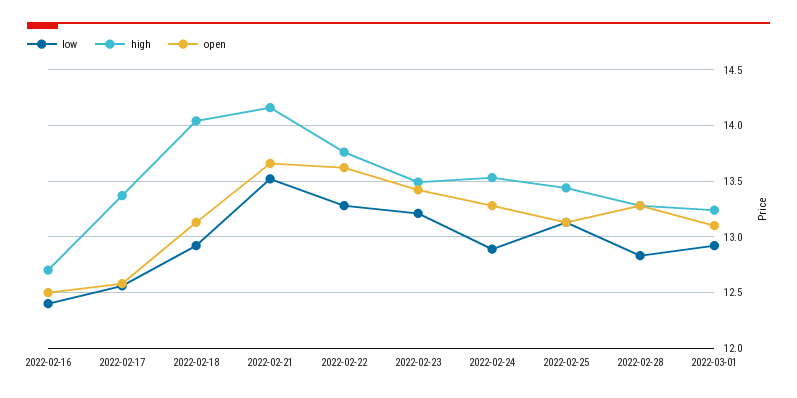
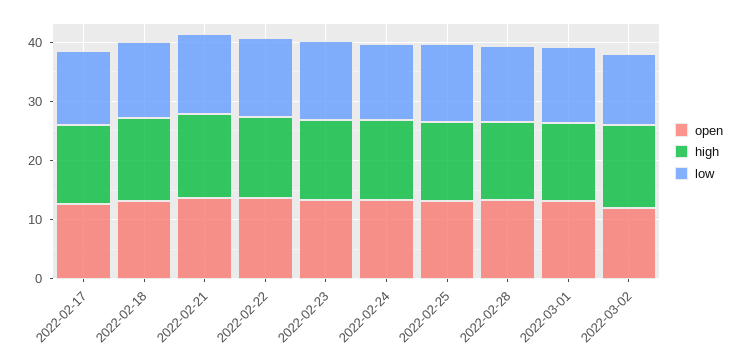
low, 2022-02-16: 12.4 -> none
high, 2022-02-16: 12.7 -> none
open, 2022-02-16: 12.5 -> none
open, 2022-03-02: none -> 12
high, 2022-03-02: none -> 14
low, 2022-03-02: none -> 12

